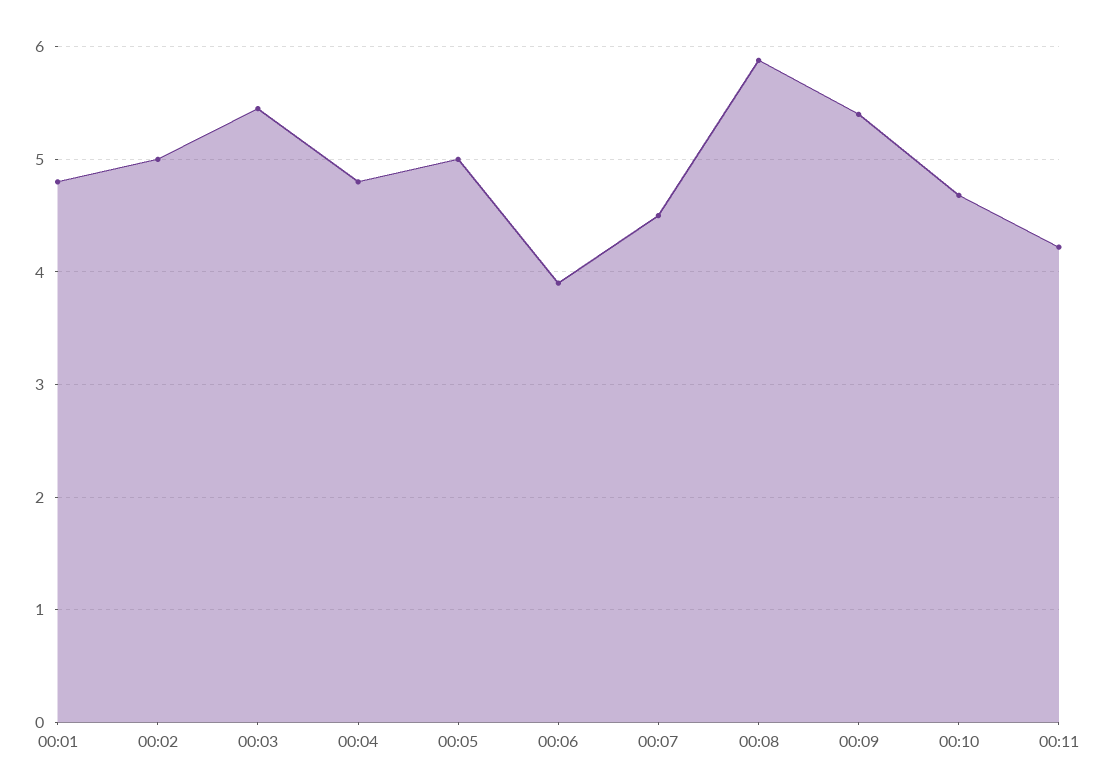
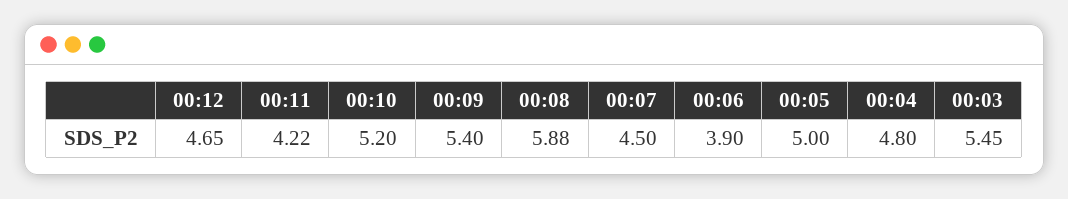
00:01: 4.8 -> none
00:02: 5 -> none
00:10: 4.7 -> 5.2
00:12: none -> 4.65

